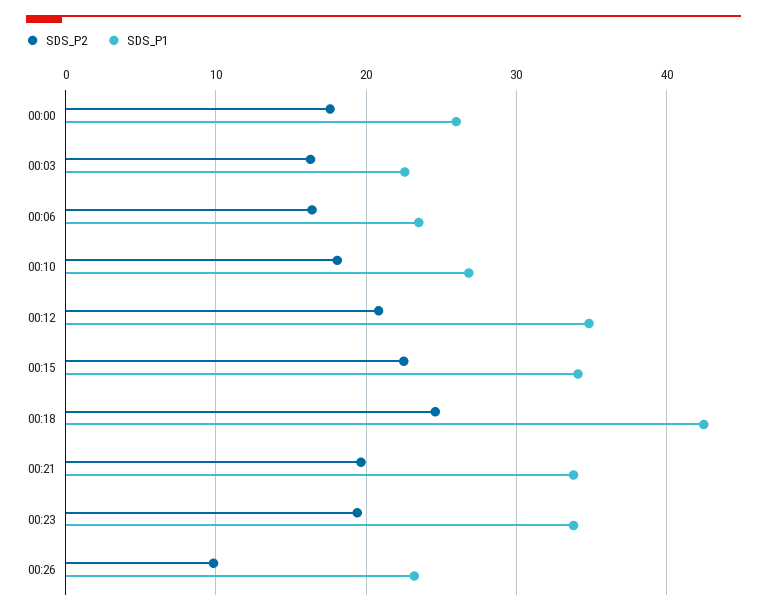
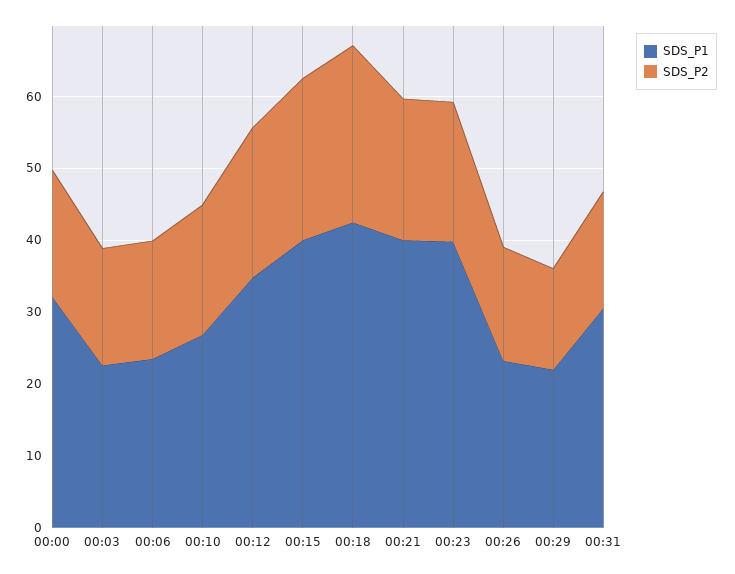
SDS_P1, 00:00: 26 -> 32
SDS_P1, 00:15: 34 -> 40
SDS_P1, 00:21: 34 -> 40
SDS_P1, 00:23: 34 -> 40
SDS_P2, 00:26: 10 -> 16
SDS_P1, 00:29: none -> 22
SDS_P2, 00:29: none -> 14
SDS_P1, 00:31: none -> 30
SDS_P2, 00:31: none -> 16

